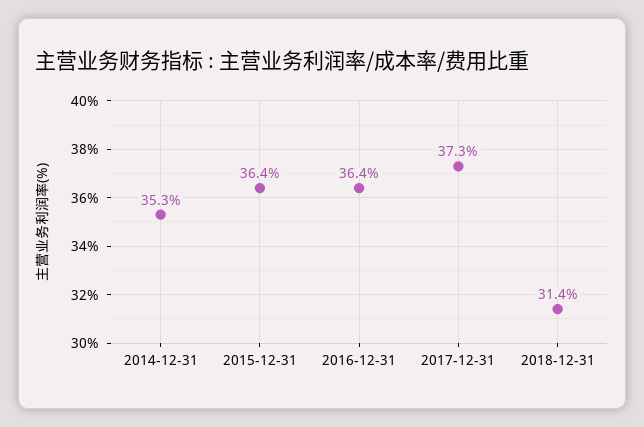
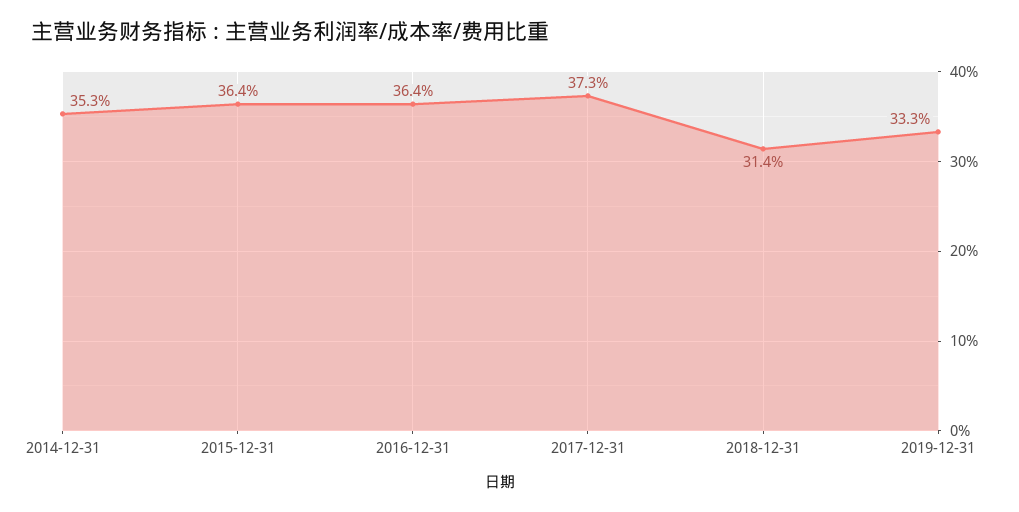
2019-12-31: none -> 33.3

